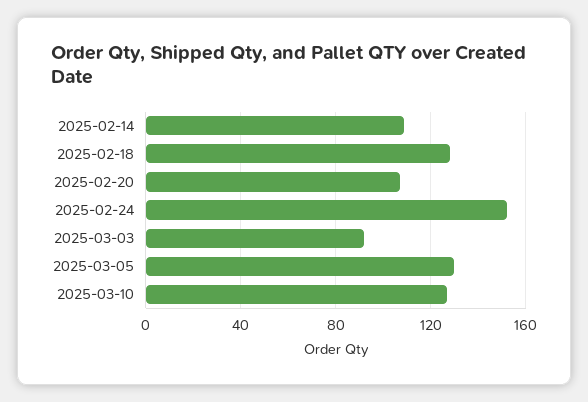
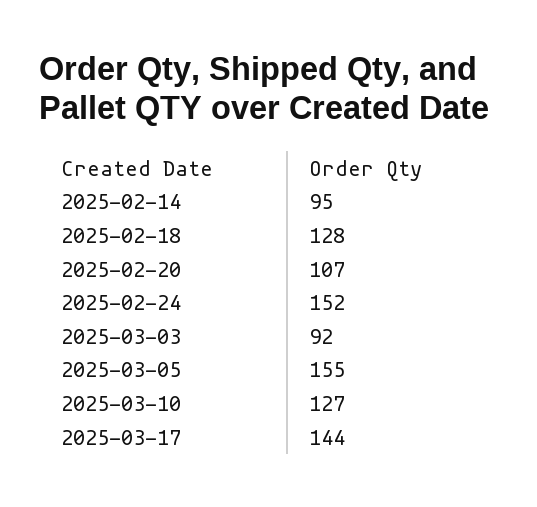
2025-02-14: 110 -> 95
2025-03-05: 130 -> 155
2025-03-17: none -> 144

